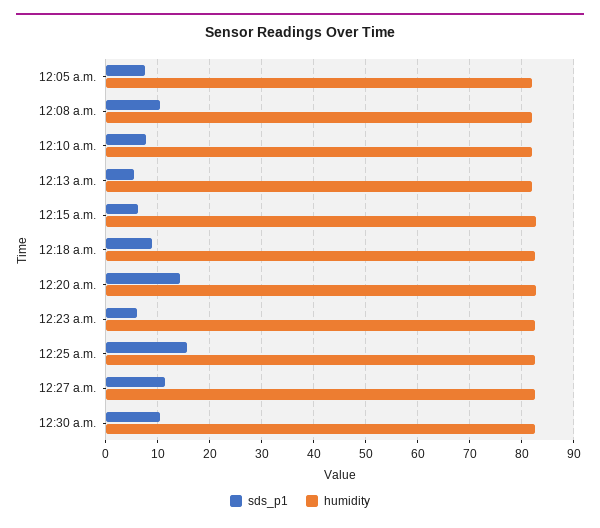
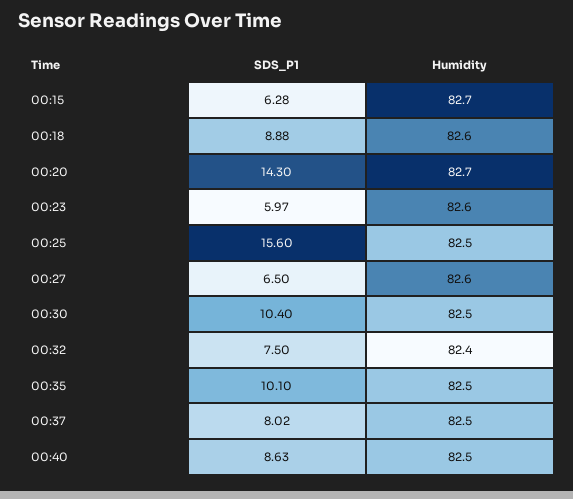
sds_p1, 12:05 a.m.: 8 -> none
humidity, 12:05 a.m.: 82 -> none
sds_p1, 12:08 a.m.: 10 -> none
humidity, 12:08 a.m.: 82 -> none
sds_p1, 12:10 a.m.: 8 -> none
humidity, 12:10 a.m.: 82 -> none
sds_p1, 12:13 a.m.: 6 -> none
humidity, 12:13 a.m.: 82 -> none
sds_p1, 12:27 a.m.: 12 -> 6.5
sds_p1, 00:32: none -> 7.5
humidity, 00:32: none -> 82.4
sds_p1, 00:35: none -> 10.1
humidity, 00:35: none -> 82.5
sds_p1, 00:37: none -> 8.02
humidity, 00:37: none -> 82.5
sds_p1, 00:40: none -> 8.63
humidity, 00:40: none -> 82.5

